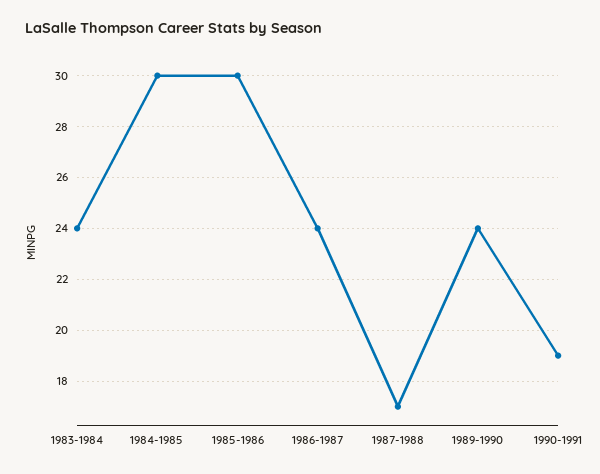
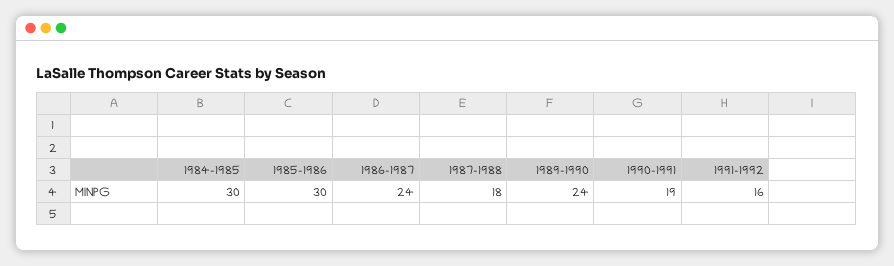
1983-1984: 24 -> none
1987-1988: 17 -> 18
1991-1992: none -> 16

